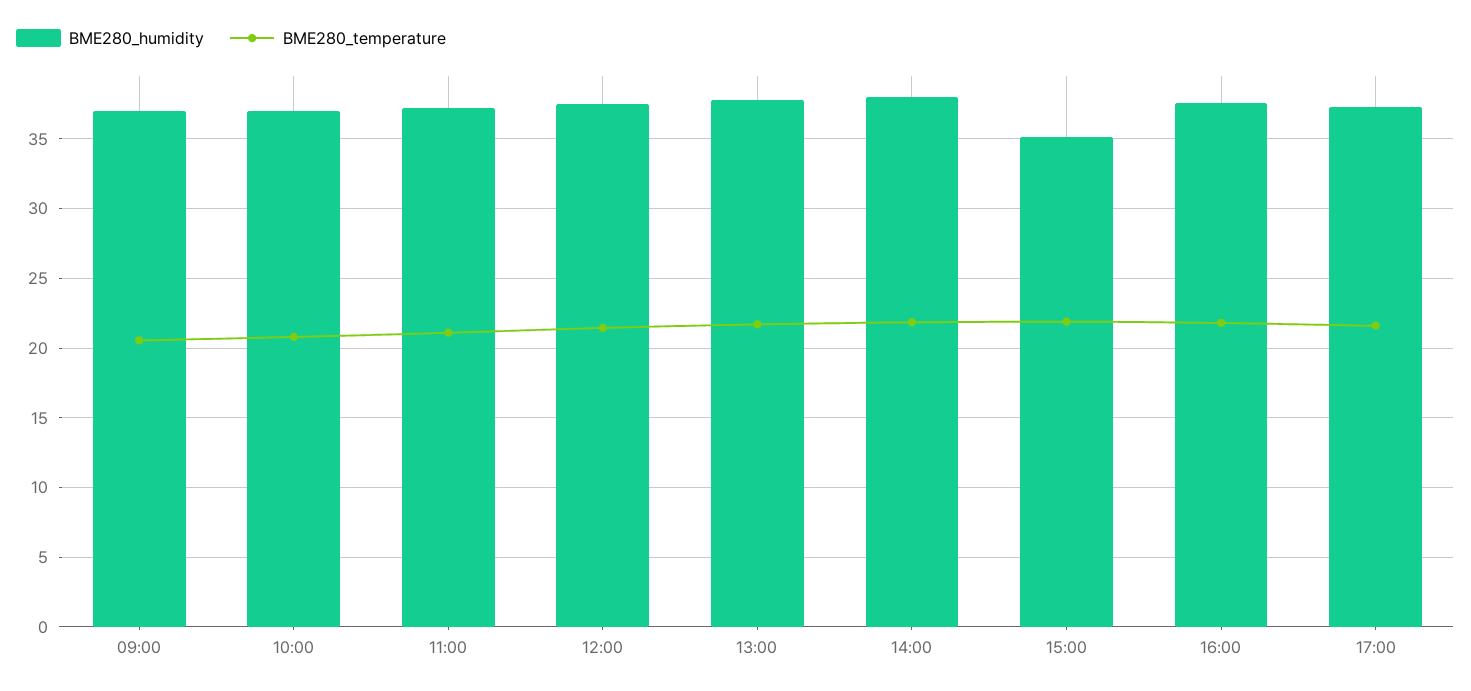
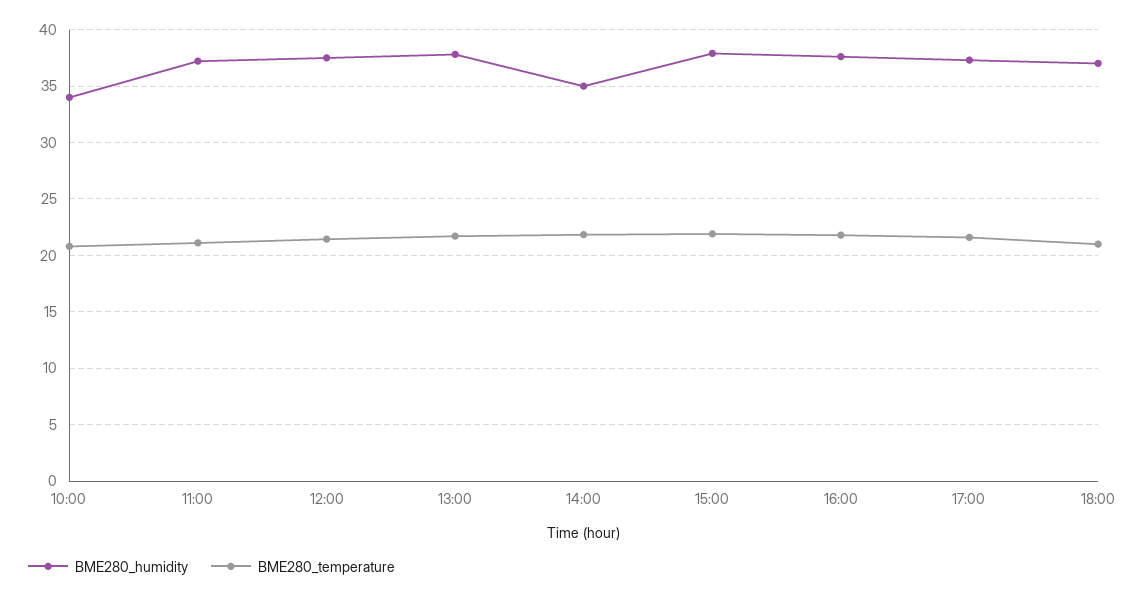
BME280_humidity, 09:00: 37 -> none
BME280_temperature, 09:00: 20.5 -> none
BME280_humidity, 10:00: 37 -> 34
BME280_humidity, 14:00: 38 -> 35
BME280_humidity, 15:00: 35 -> 38
BME280_humidity, 18:00: none -> 37
BME280_temperature, 18:00: none -> 21

